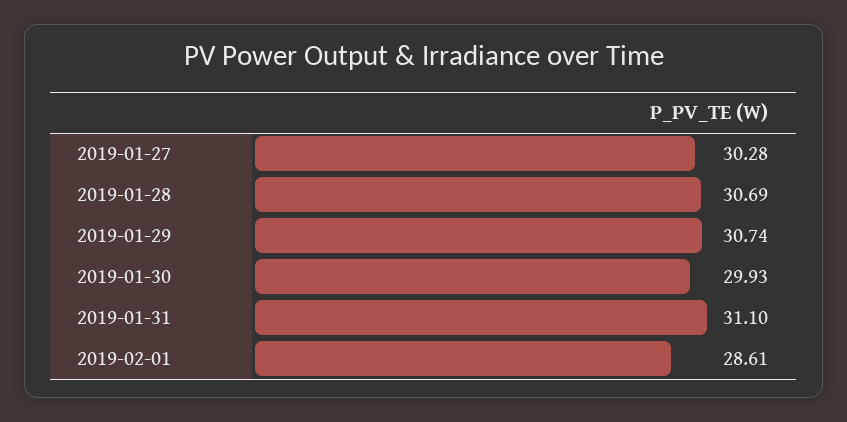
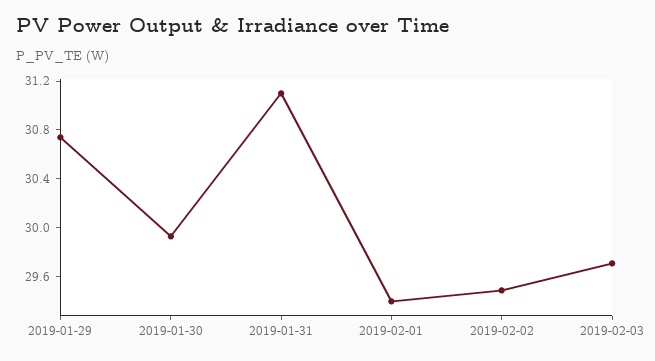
2019-01-27: 30.28 -> none
2019-01-28: 30.69 -> none
2019-02-01: 28.61 -> 29.4
2019-02-02: none -> 29.5
2019-02-03: none -> 29.7

